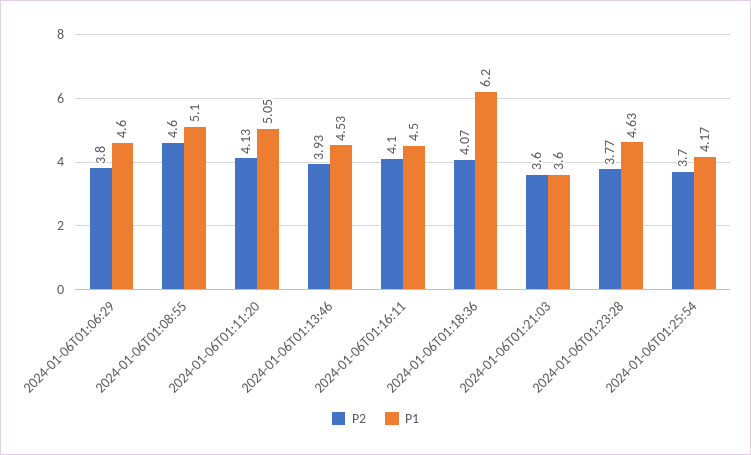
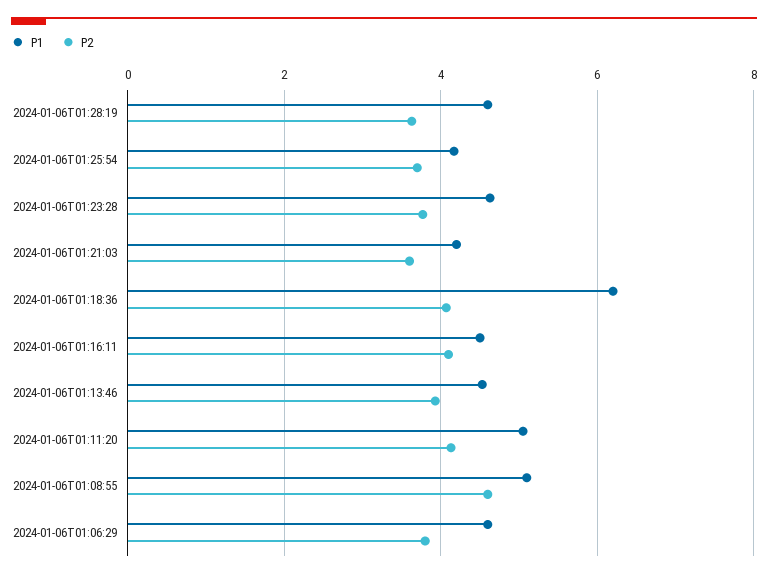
P1, 2024-01-06T01:21:03: 3.6 -> 4.2
P1, 2024-01-06T01:28:19: none -> 4.6
P2, 2024-01-06T01:28:19: none -> 3.6

